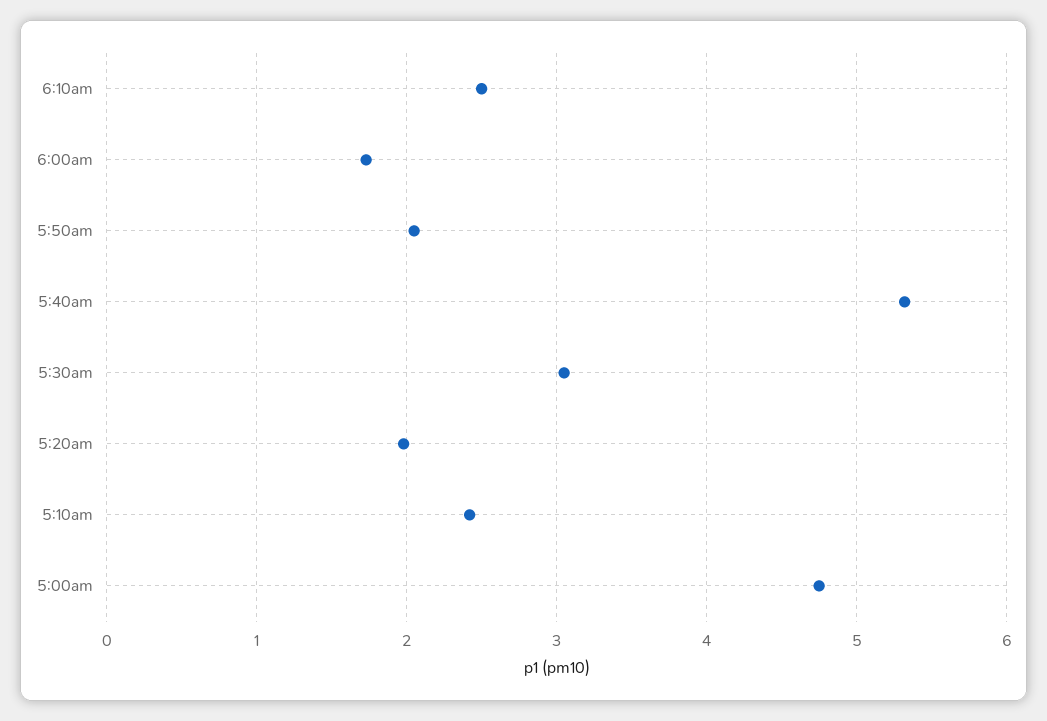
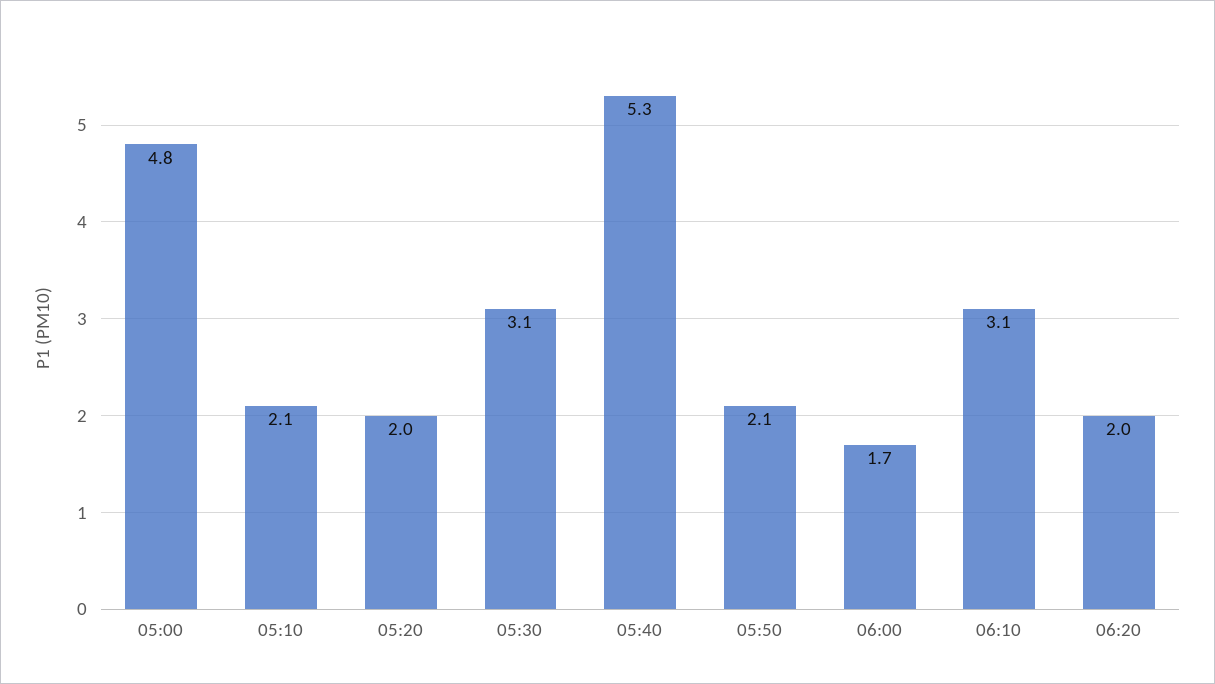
6:10am: 2.5 -> 3.1
5:10am: 2.4 -> 2.1
06:20: none -> 2

